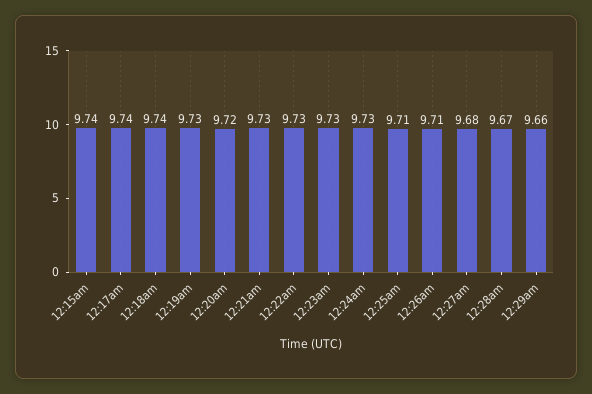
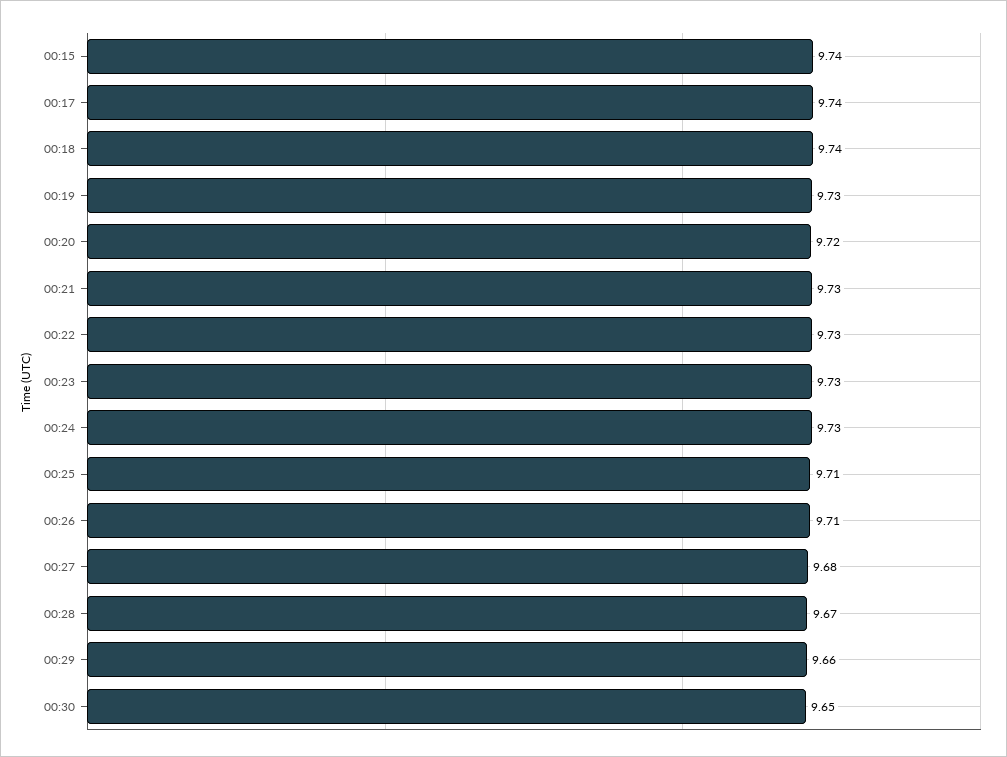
00:30: none -> 9.65

